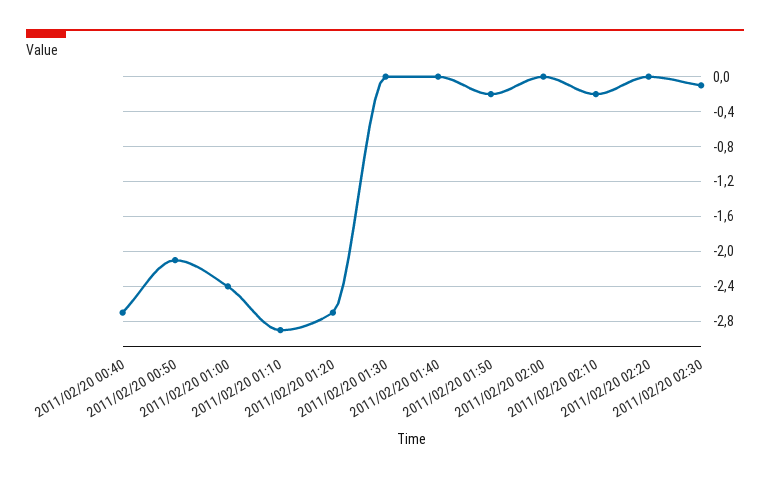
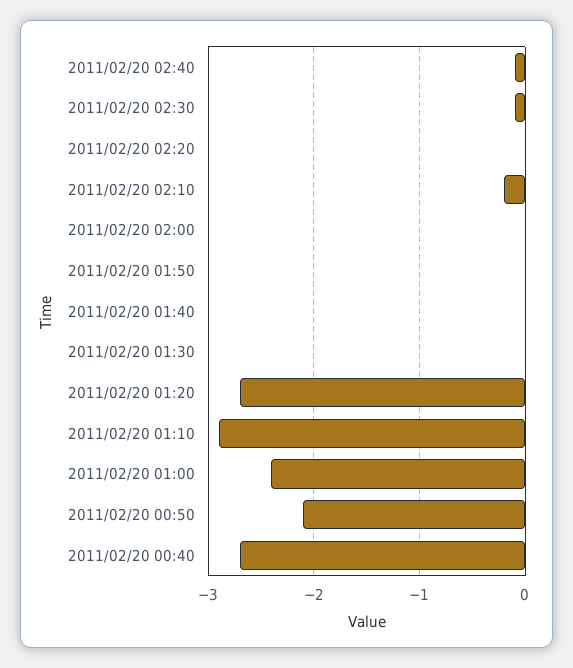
2011/02/20 01:50: -0.2 -> 0
2011/02/20 02:40: none -> -0.1

